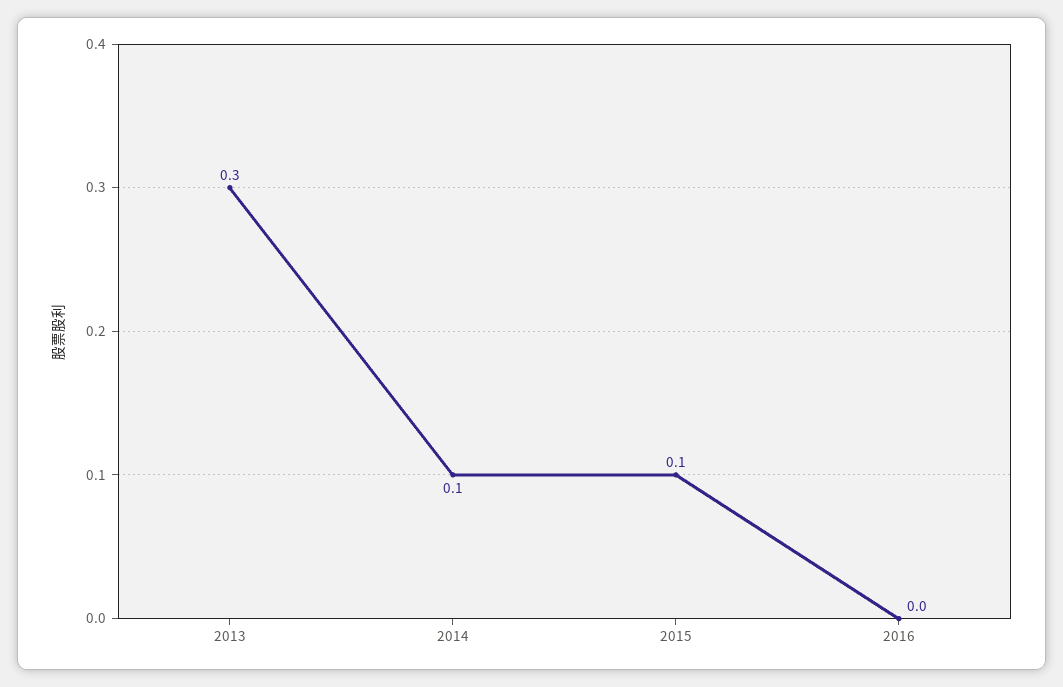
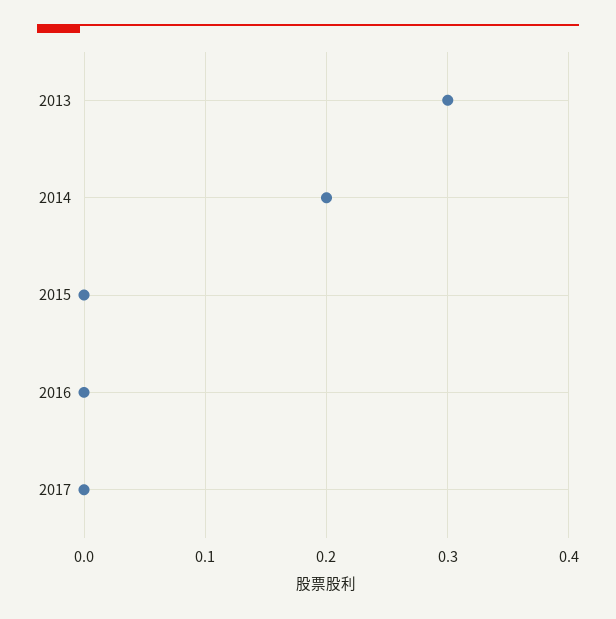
2014: 0.1 -> 0.2
2015: 0.1 -> 0
2017: none -> 0

